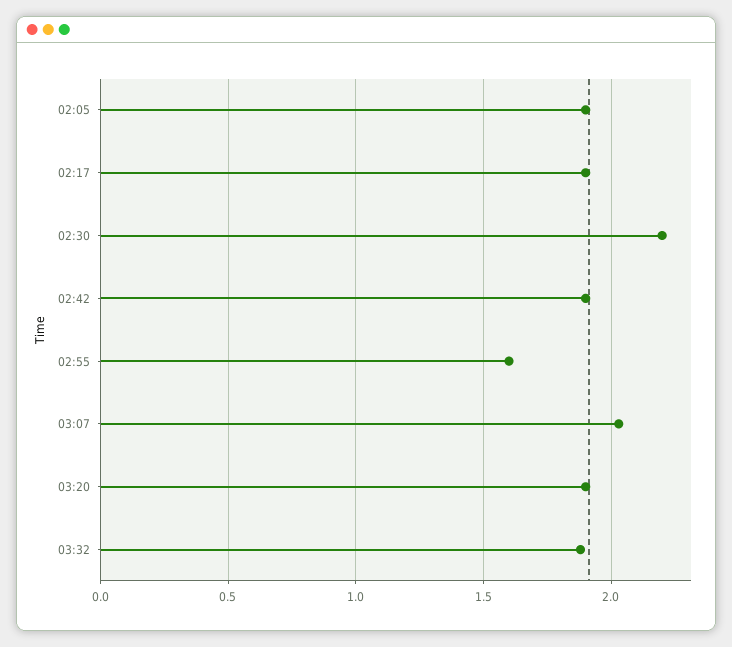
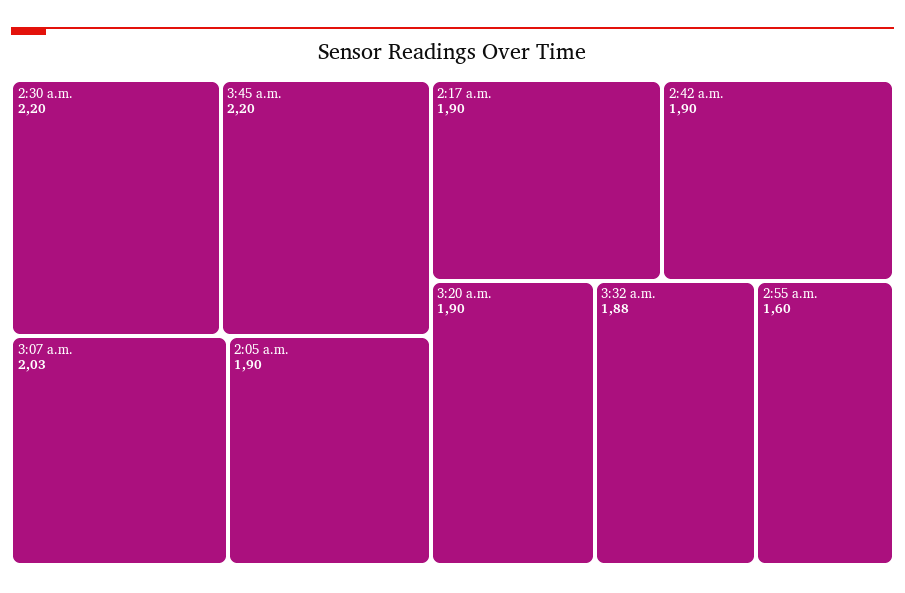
3:45 a.m.: none -> 2.2

